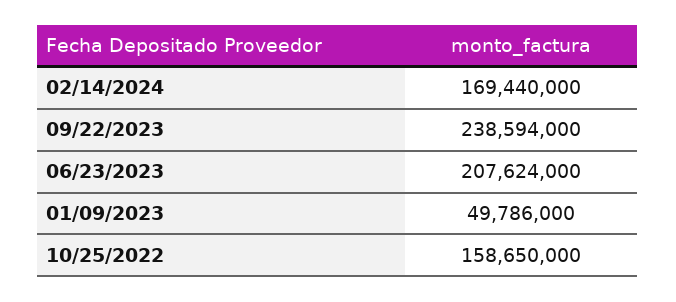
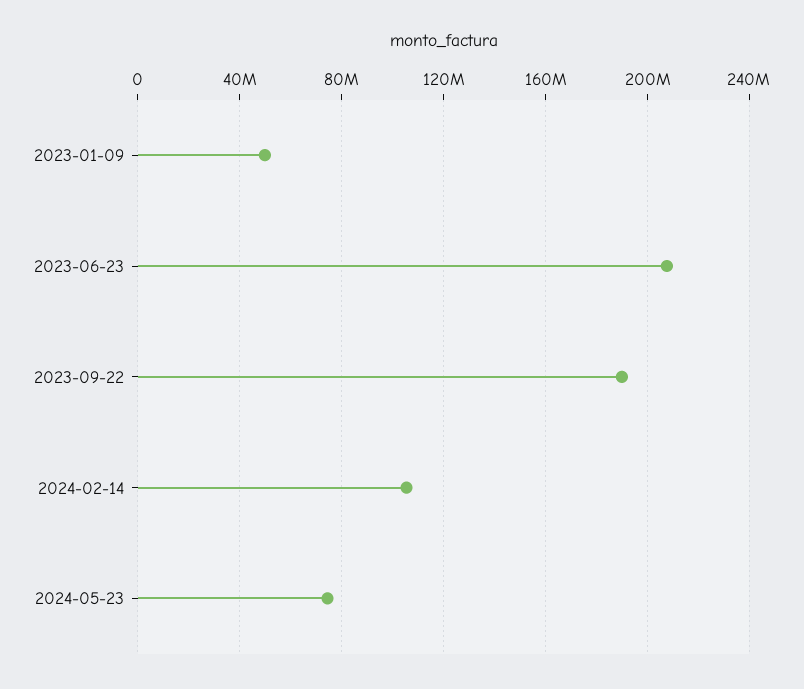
02/14/2024: 169440000 -> 105000000
09/22/2023: 238594000 -> 190000000
10/25/2022: 158650000 -> none
2024-05-23: none -> 75000000

